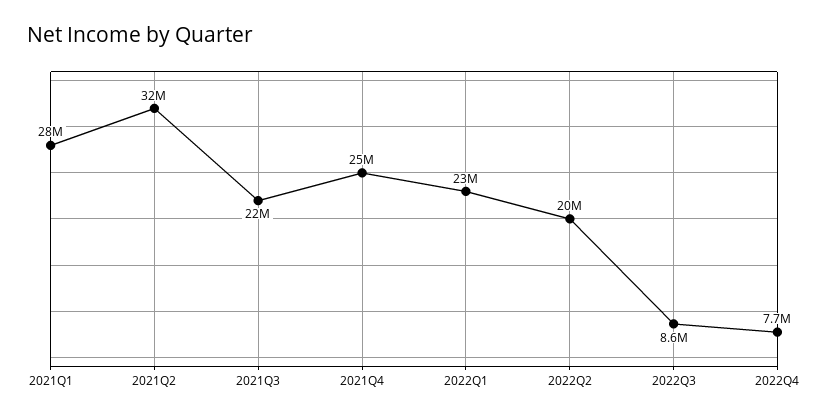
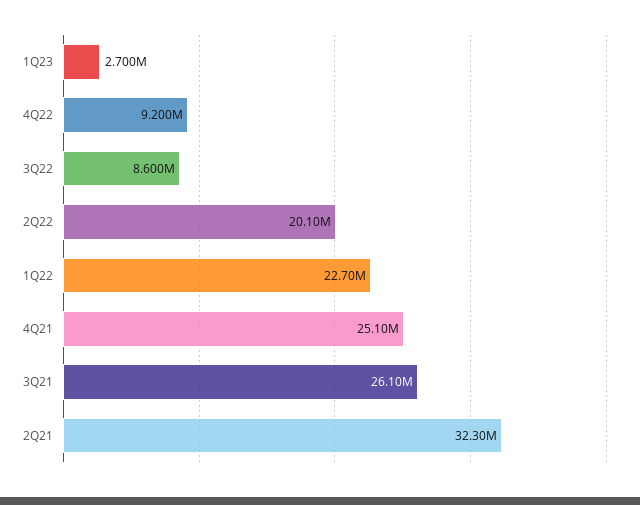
2021Q1: 28000000 -> none
2021Q3: 22000000 -> 26100000
2022Q4: 7700000 -> 9200000
1Q23: none -> 2700000

